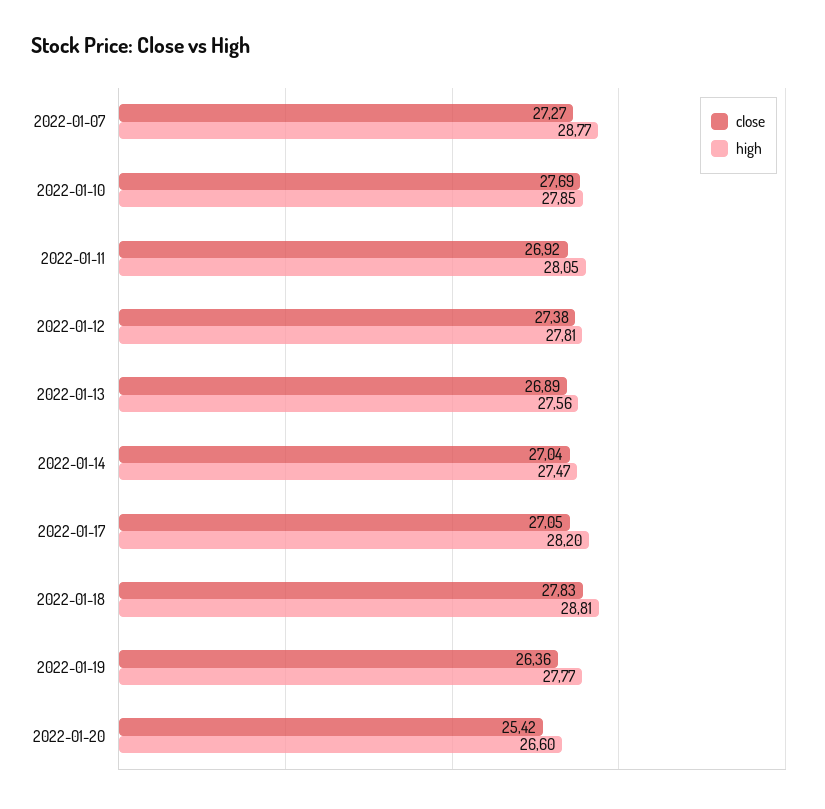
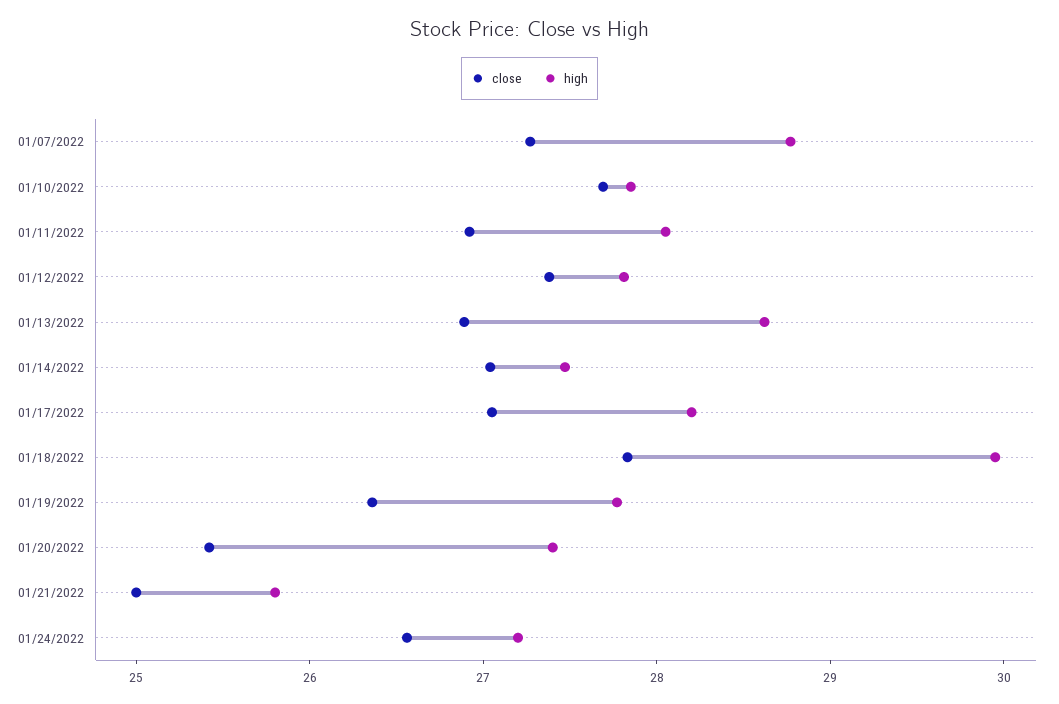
high, 2022-01-13: 27.56 -> 28.6
high, 2022-01-18: 28.81 -> 30
high, 2022-01-20: 26.6 -> 27.4
close, 01/21/2022: none -> 25
high, 01/21/2022: none -> 25.8
close, 01/24/2022: none -> 26.6
high, 01/24/2022: none -> 27.2

